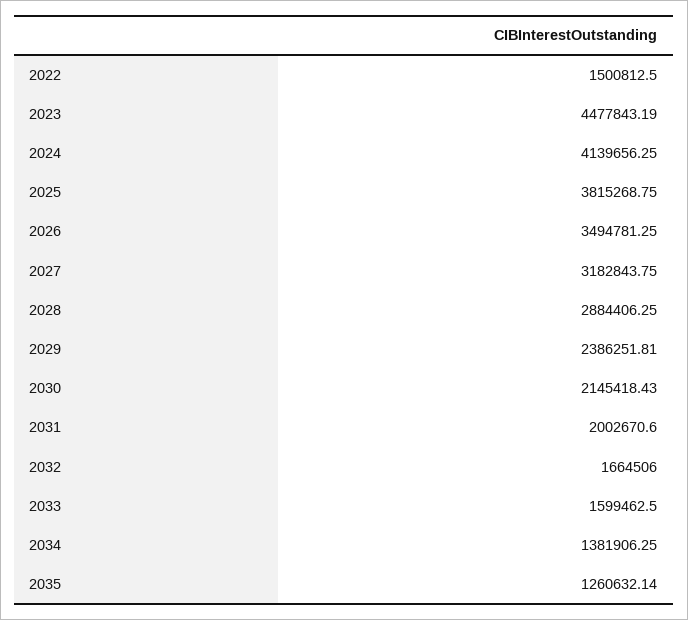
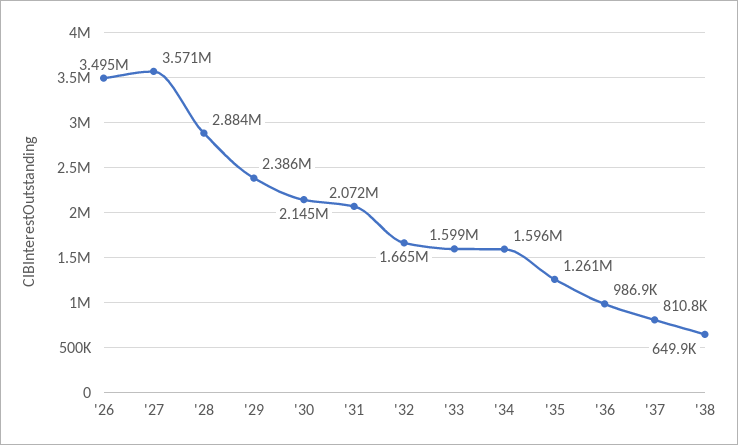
2022: 1500812.5 -> none
2023: 4477843.19 -> none
2024: 4139656.25 -> none
2025: 3815268.75 -> none
2027: 3182843.75 -> 3571000
2031: 2002670.6 -> 2072000
2034: 1381906.25 -> 1596000
'36: none -> 986900
'37: none -> 810800
'38: none -> 649900

